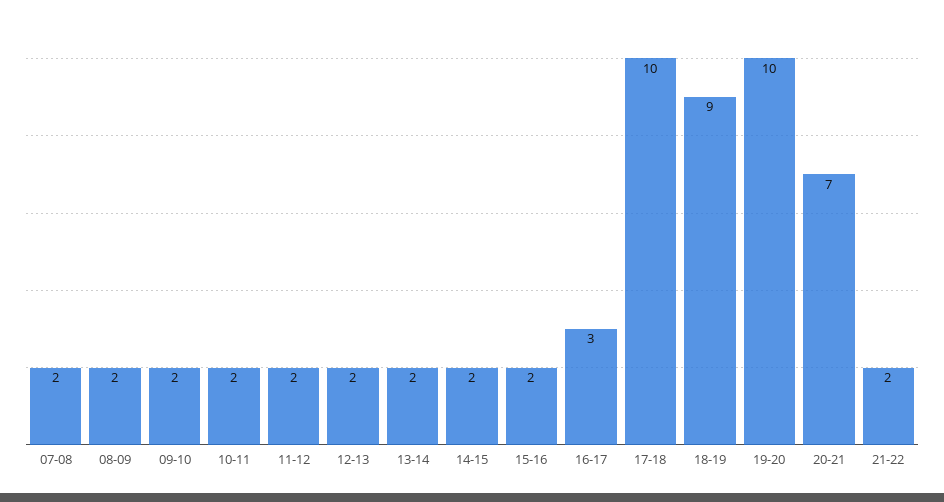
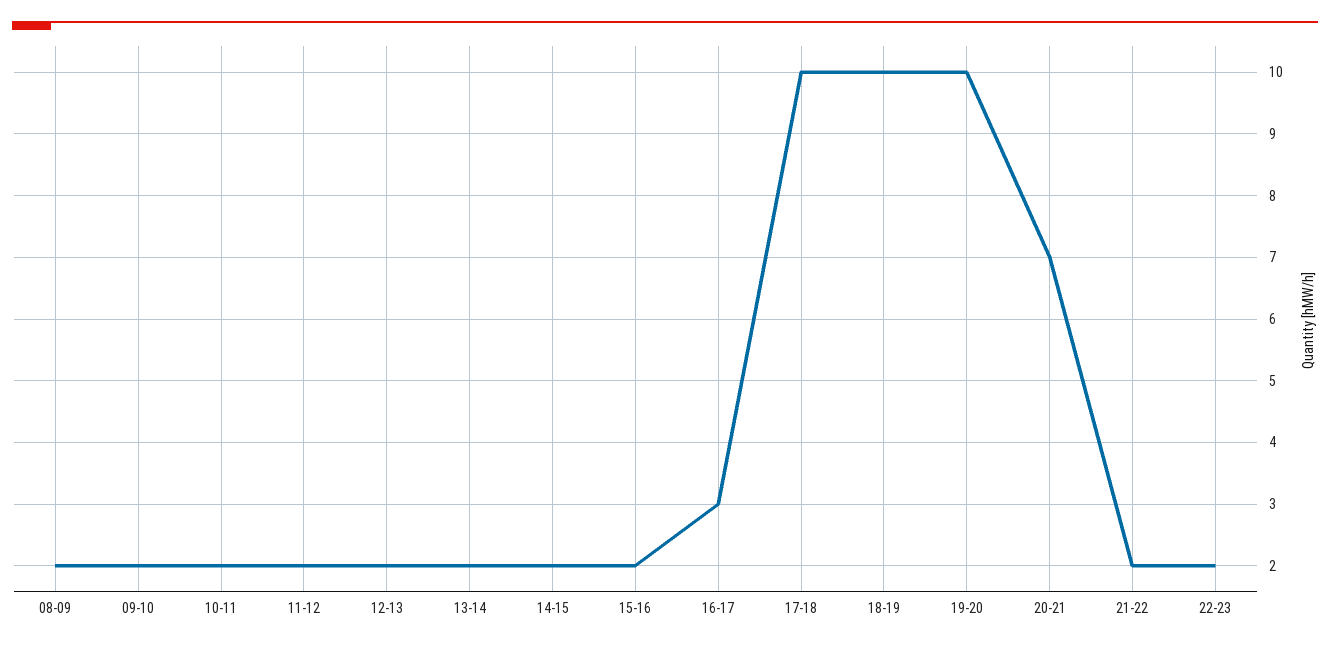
07-08: 2 -> none
18-19: 9 -> 10
22-23: none -> 2

